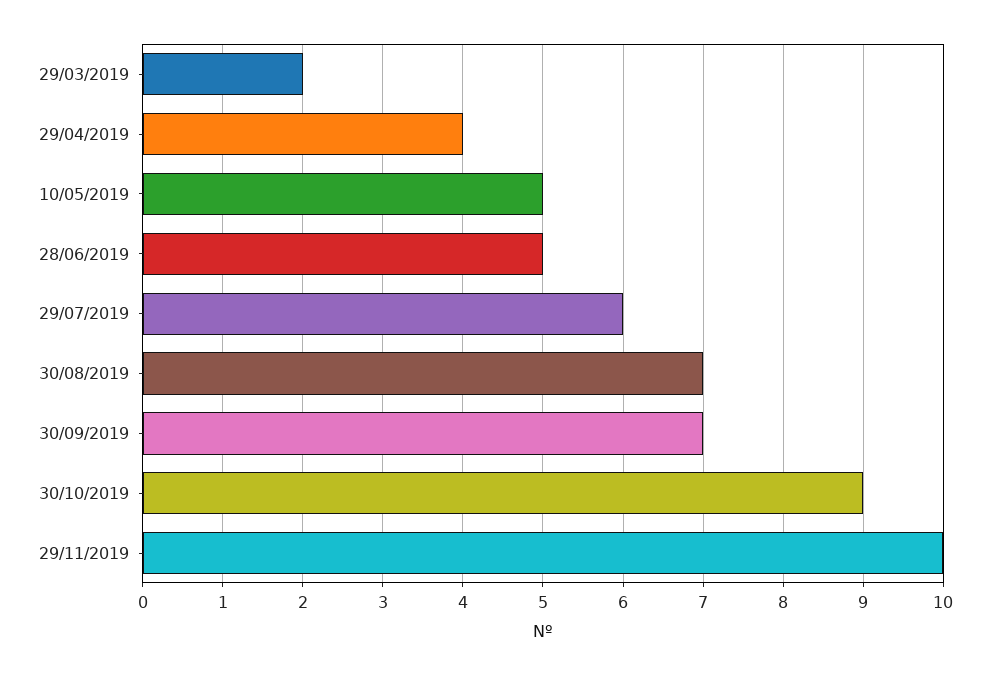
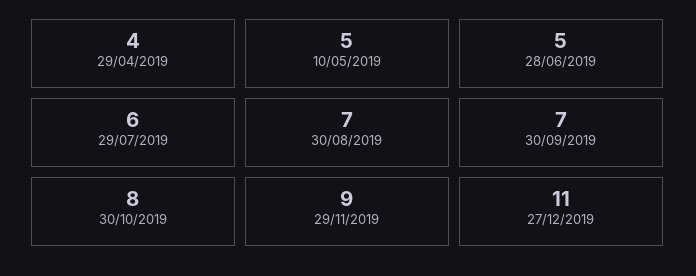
29/03/2019: 2 -> none
30/10/2019: 9 -> 8
29/11/2019: 10 -> 9
27/12/2019: none -> 11

